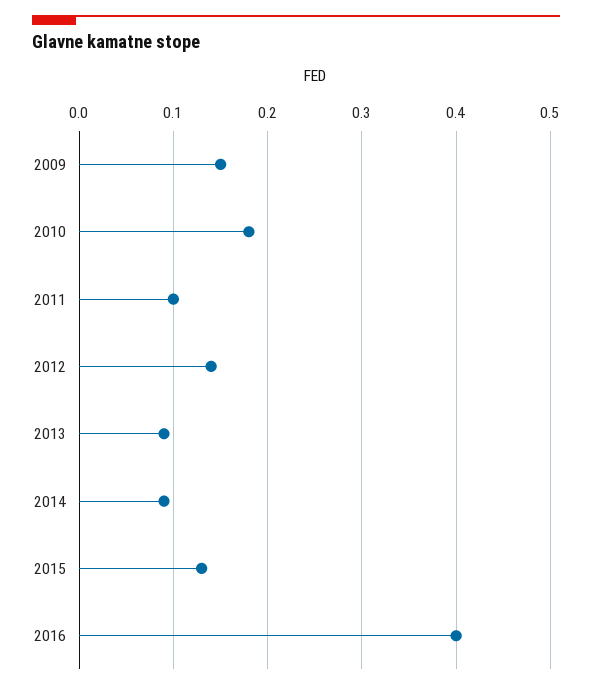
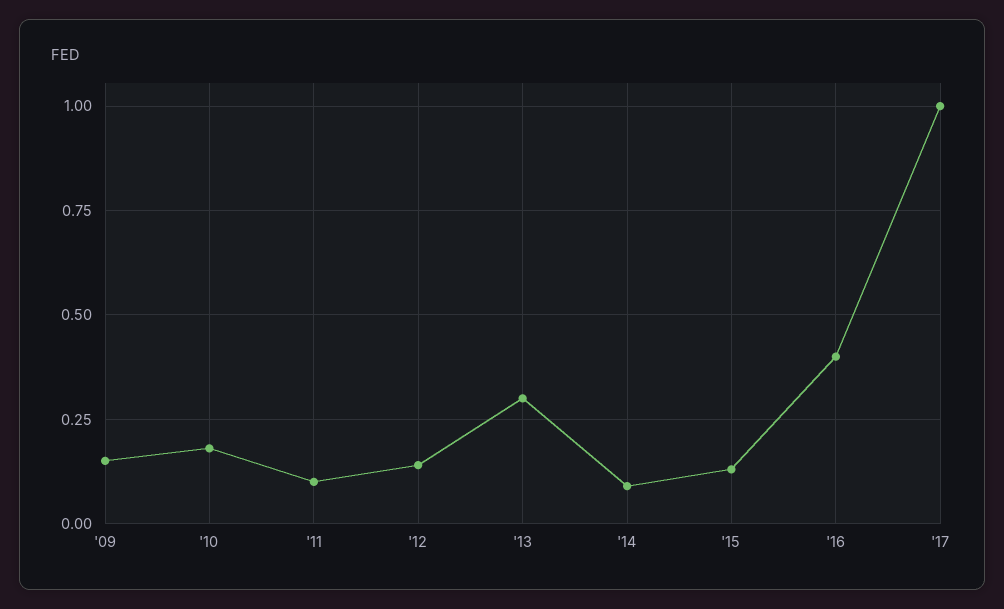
2013: 0.09 -> 0.3
'17: none -> 1

